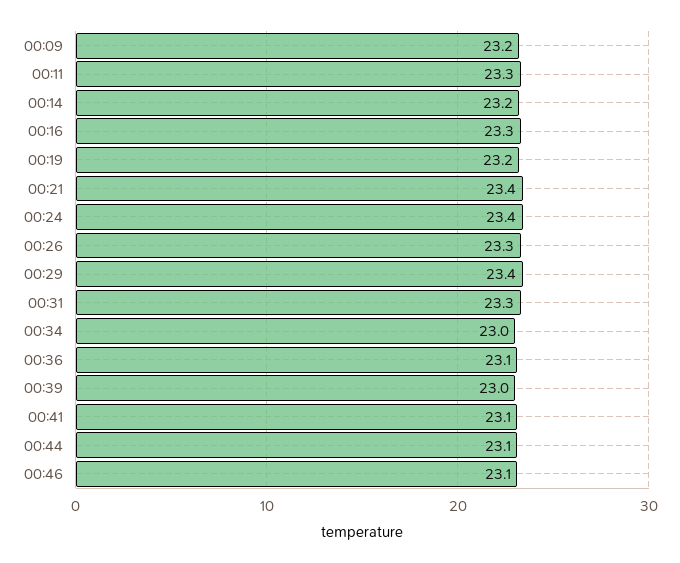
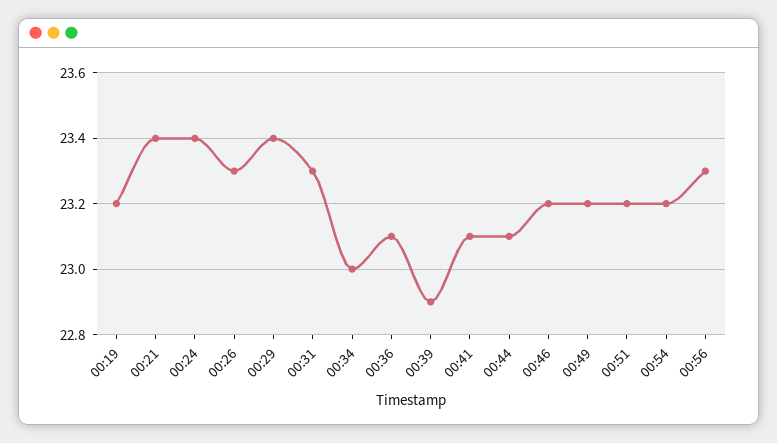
00:09: 23.2 -> none
00:11: 23.3 -> none
00:14: 23.2 -> none
00:16: 23.3 -> none
00:39: 23 -> 22.9
00:46: 23.1 -> 23.2
00:49: none -> 23.2
00:51: none -> 23.2
00:54: none -> 23.2
00:56: none -> 23.3

